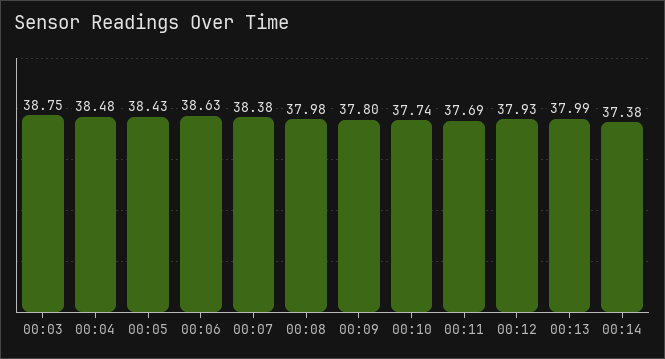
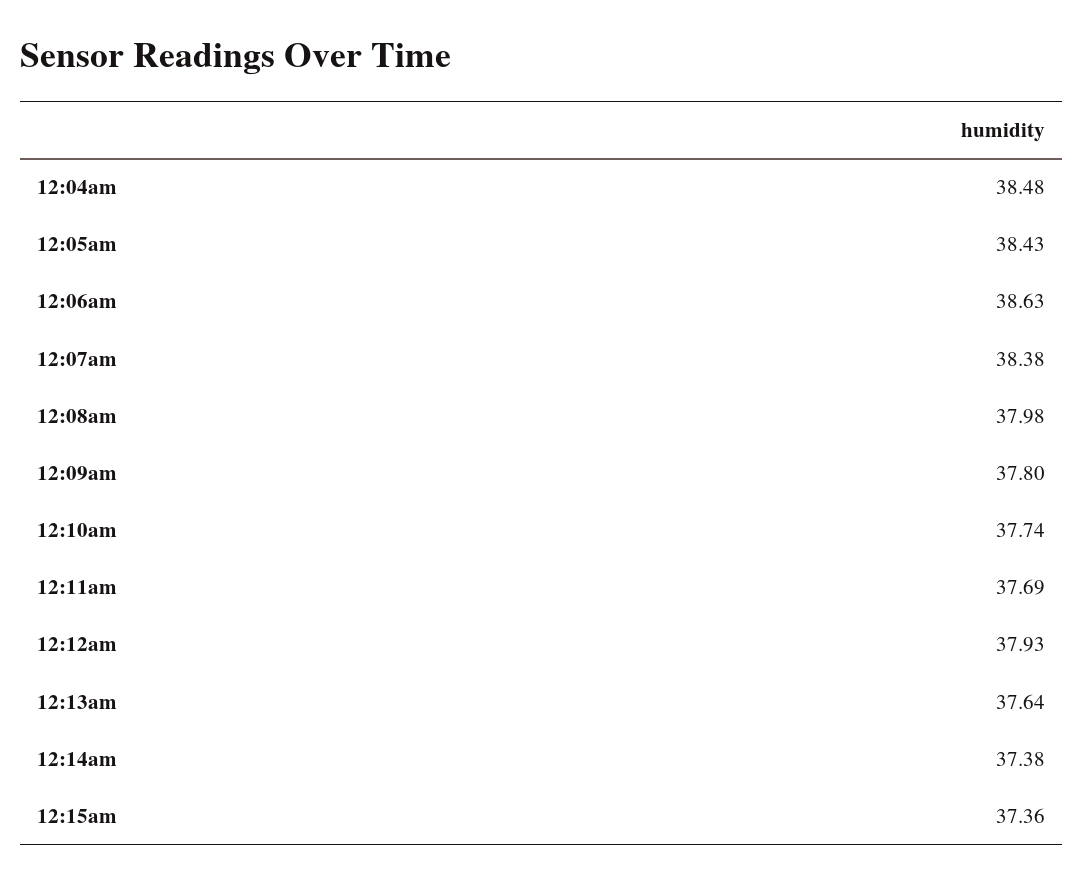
00:03: 38.75 -> none
00:13: 37.99 -> 37.64
12:15am: none -> 37.36

